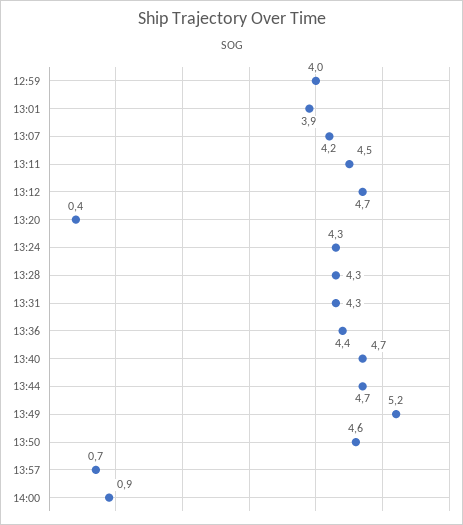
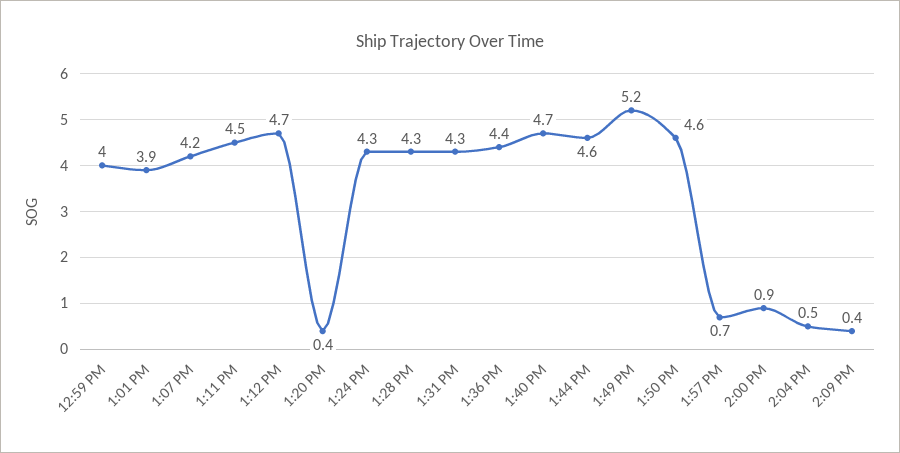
13:44: 4.7 -> 4.6
2:04 PM: none -> 0.5
2:09 PM: none -> 0.4

